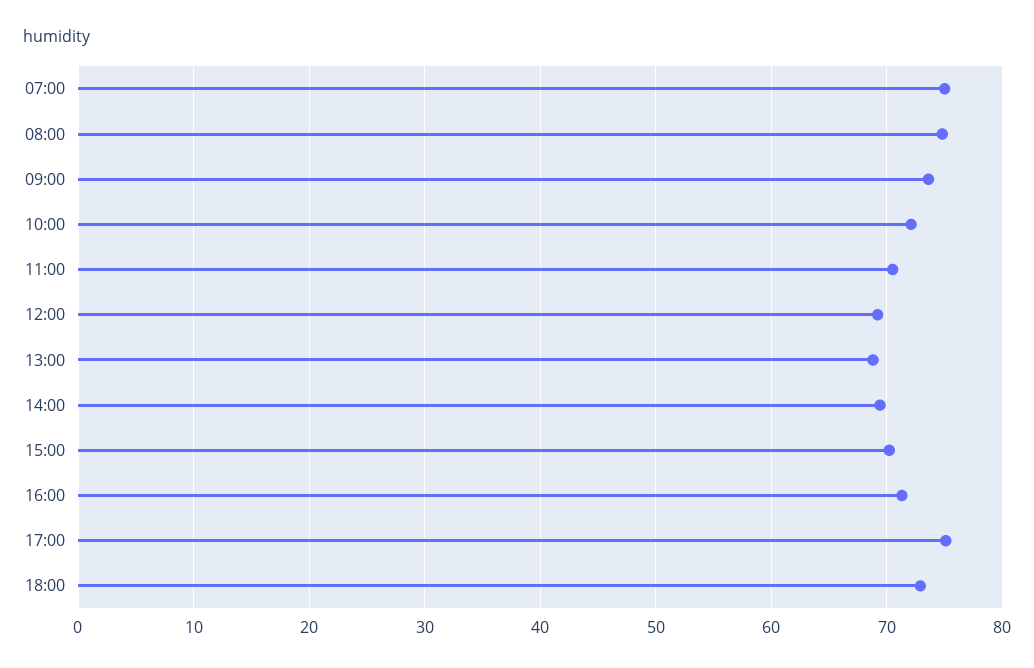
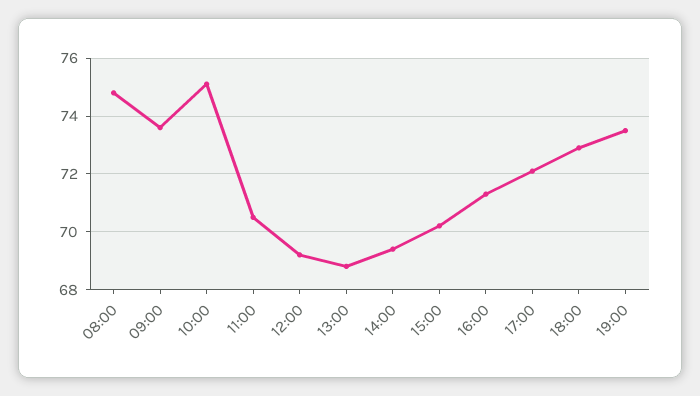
07:00: 75 -> none
10:00: 72 -> 75
17:00: 75 -> 72
19:00: none -> 73.5

